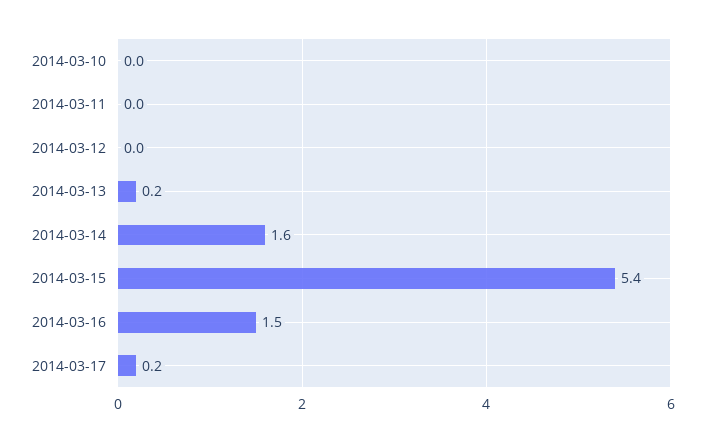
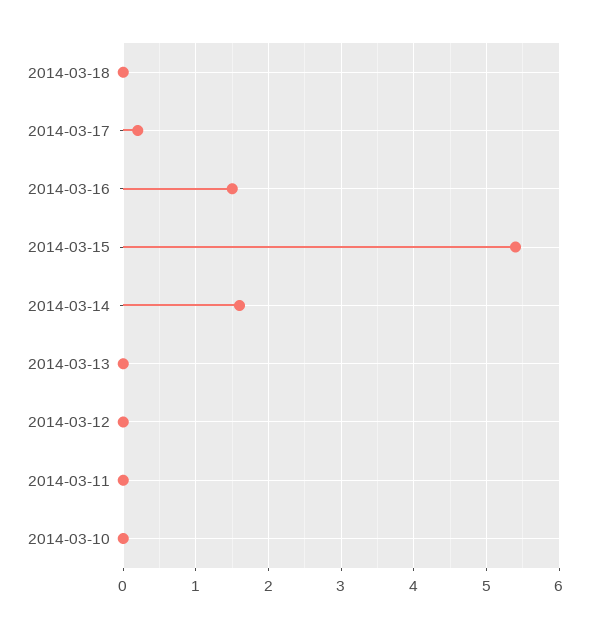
2014-03-13: 0.2 -> 0
2014-03-18: none -> 0

